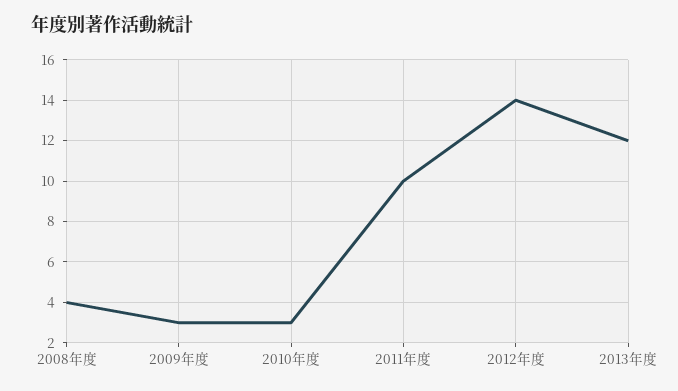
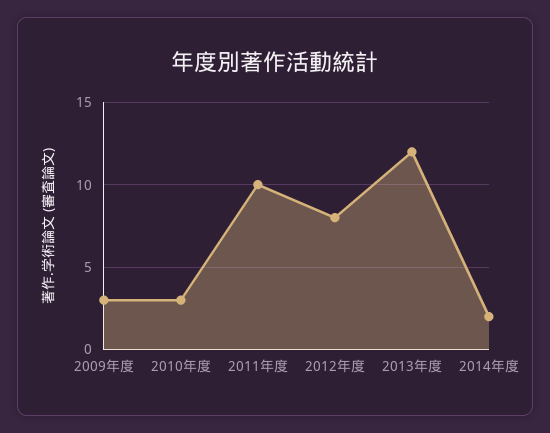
2008年度: 4 -> none
2012年度: 14 -> 8
2014年度: none -> 2

